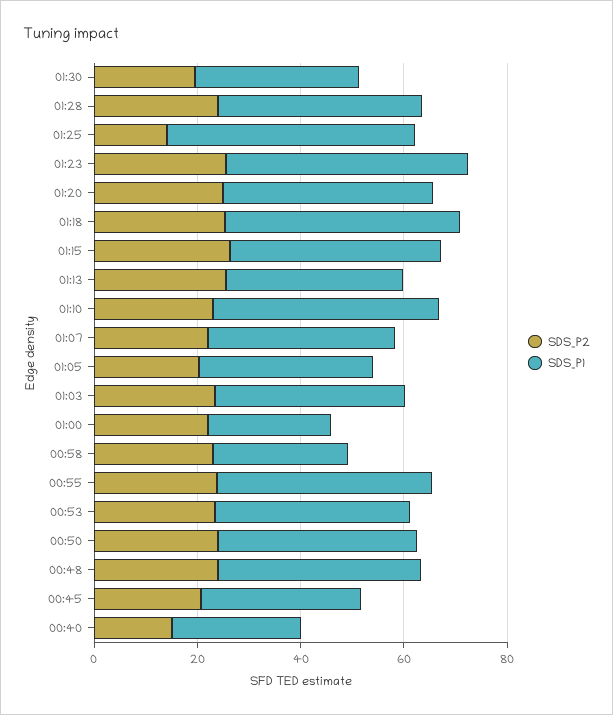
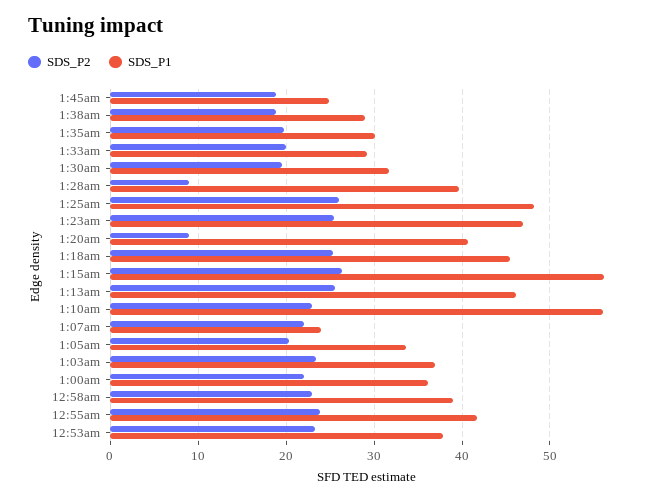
SDS_P2, 01:28: 25 -> 9
SDS_P2, 01:25: 15 -> 26
SDS_P2, 01:20: 25 -> 9
SDS_P1, 01:15: 40 -> 56
SDS_P1, 01:13: 35 -> 46
SDS_P1, 01:10: 45 -> 56
SDS_P1, 01:07: 35 -> 24
SDS_P1, 01:00: 25 -> 36
SDS_P1, 00:58: 25 -> 39
SDS_P2, 00:50: 25 -> none
SDS_P1, 00:50: 40 -> none
SDS_P2, 00:48: 25 -> none
SDS_P1, 00:48: 40 -> none
SDS_P2, 00:45: 20 -> none
SDS_P1, 00:45: 30 -> none
SDS_P2, 00:40: 15 -> none
SDS_P1, 00:40: 25 -> none
SDS_P2, 1:45am: none -> 19
SDS_P1, 1:45am: none -> 25
SDS_P2, 1:38am: none -> 19
SDS_P1, 1:38am: none -> 29
SDS_P2, 1:35am: none -> 20
SDS_P1, 1:35am: none -> 30
SDS_P2, 1:33am: none -> 20
SDS_P1, 1:33am: none -> 29

